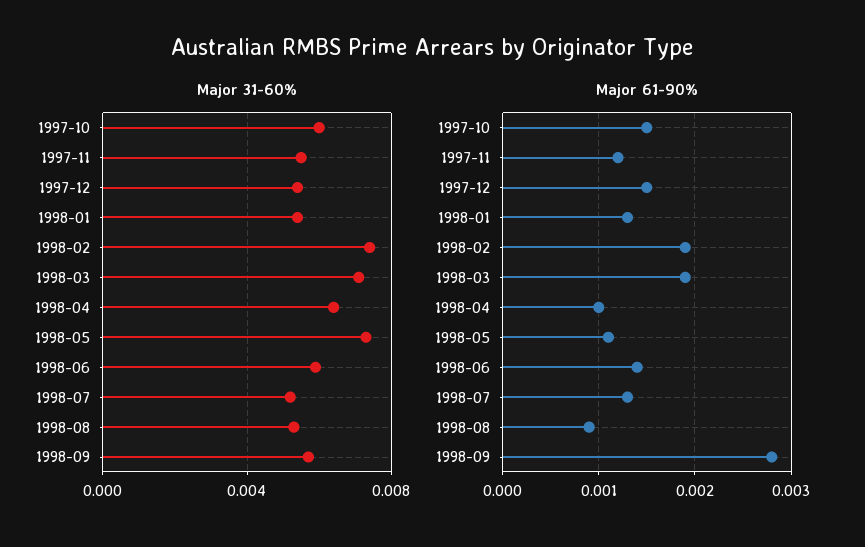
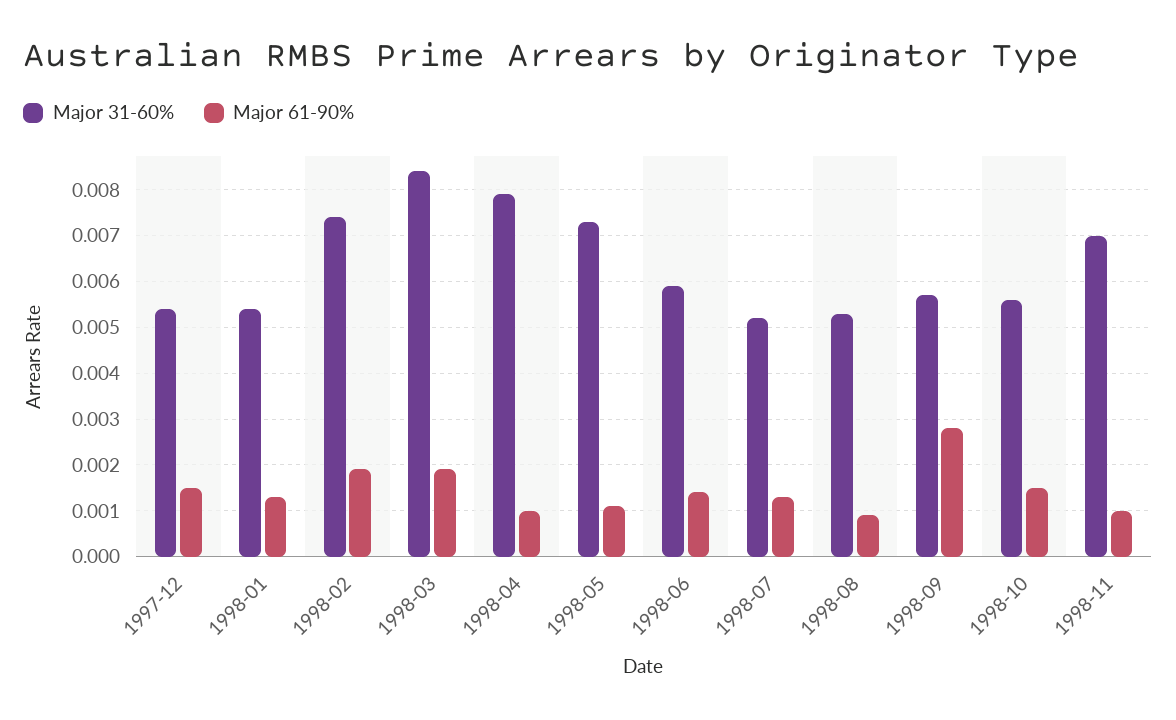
Major 31-60%, 1997-10: 0.006 -> none
Major 31-60%, 1997-11: 0.0055 -> none
Major 31-60%, 1998-03: 0.007 -> 0.0085
Major 31-60%, 1998-04: 0.0065 -> 0.008
Major 61-90%, 1997-10: 0.0015 -> none
Major 61-90%, 1997-11: 0.0012 -> none
Major 31-60%, 1998-10: none -> 0.0055
Major 61-90%, 1998-10: none -> 0.0015
Major 31-60%, 1998-11: none -> 0.007
Major 61-90%, 1998-11: none -> 0.001

